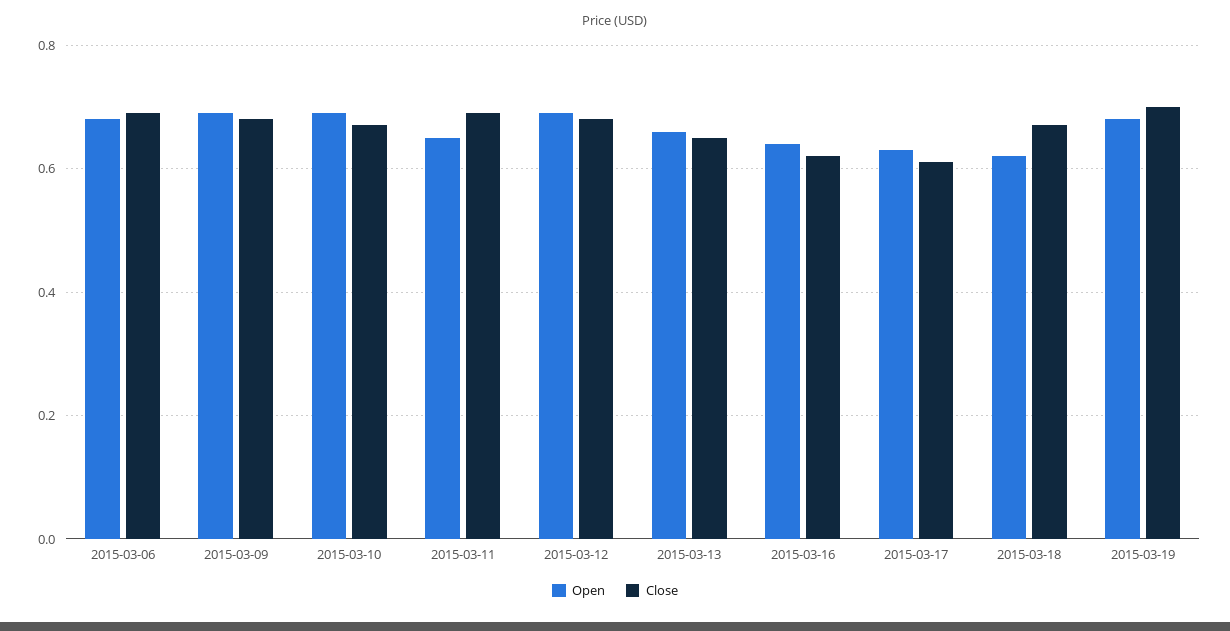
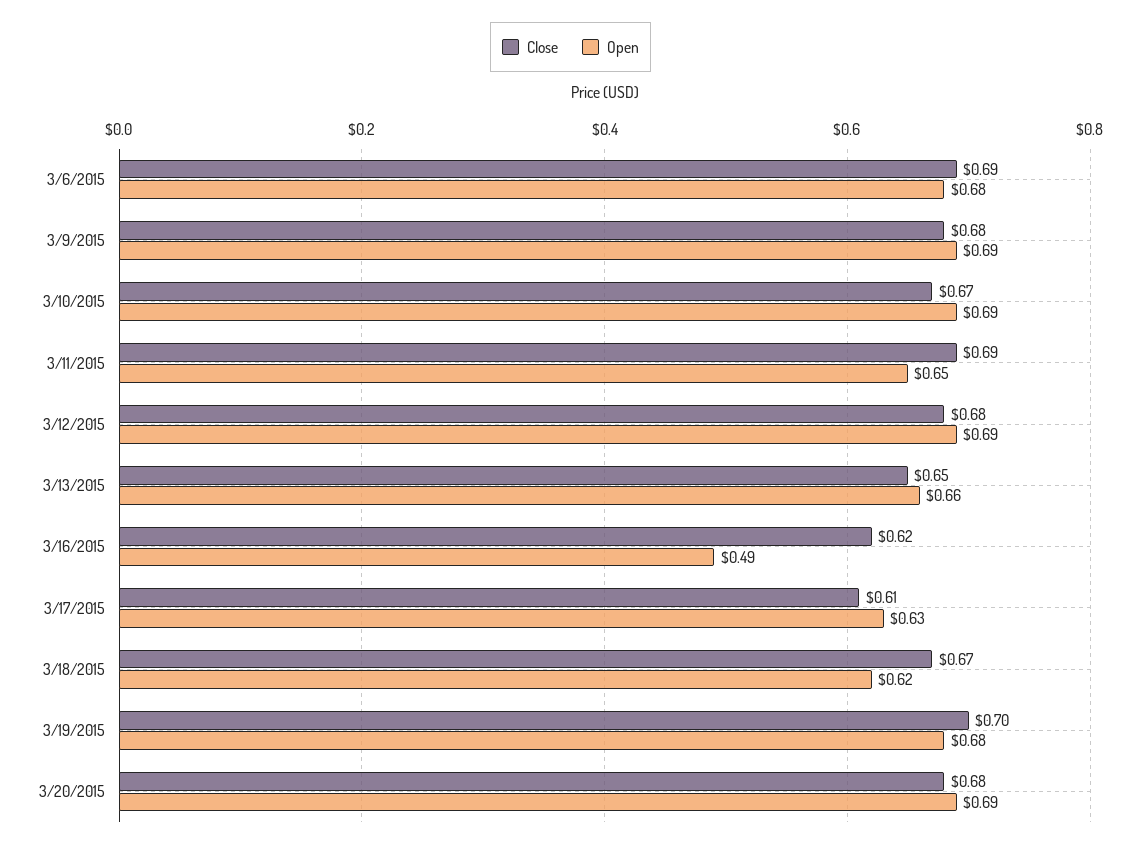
Open, 2015-03-16: 0.65 -> 0.49
Close, 3/20/2015: none -> 0.68
Open, 3/20/2015: none -> 0.69

